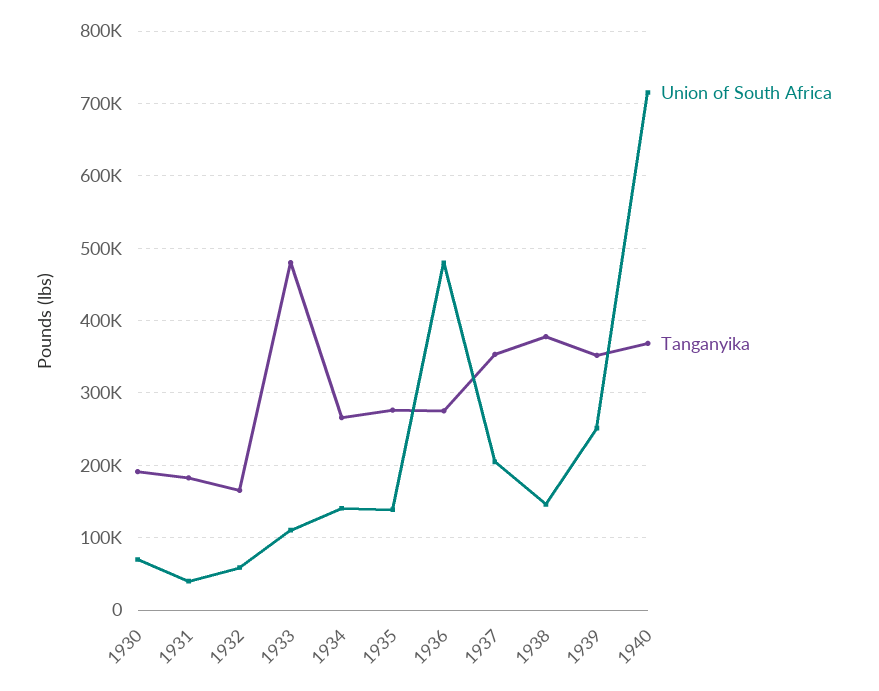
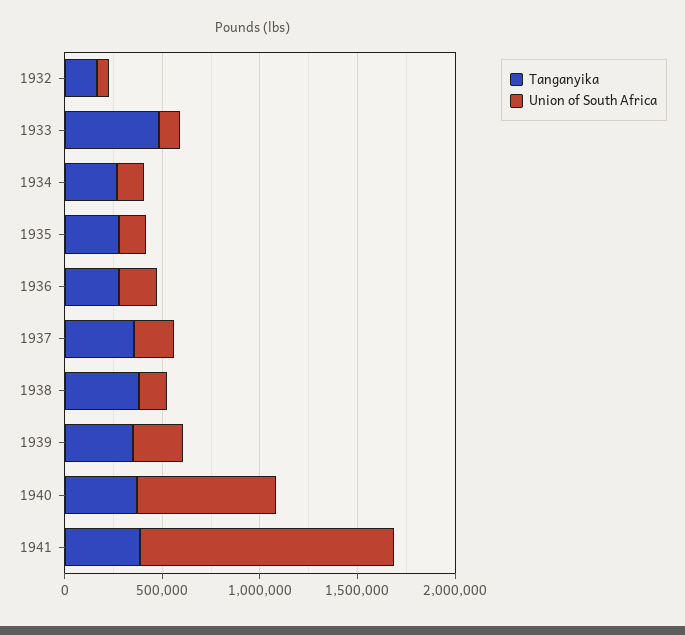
Union of South Africa, 1930: 70000 -> none
Tanganyika, 1930: 190000 -> none
Union of South Africa, 1931: 40000 -> none
Tanganyika, 1931: 180000 -> none
Union of South Africa, 1936: 480000 -> 200000
Tanganyika, 1941: none -> 400000
Union of South Africa, 1941: none -> 1300000

